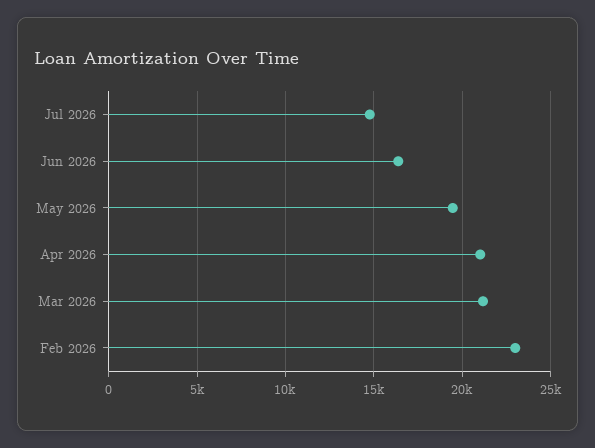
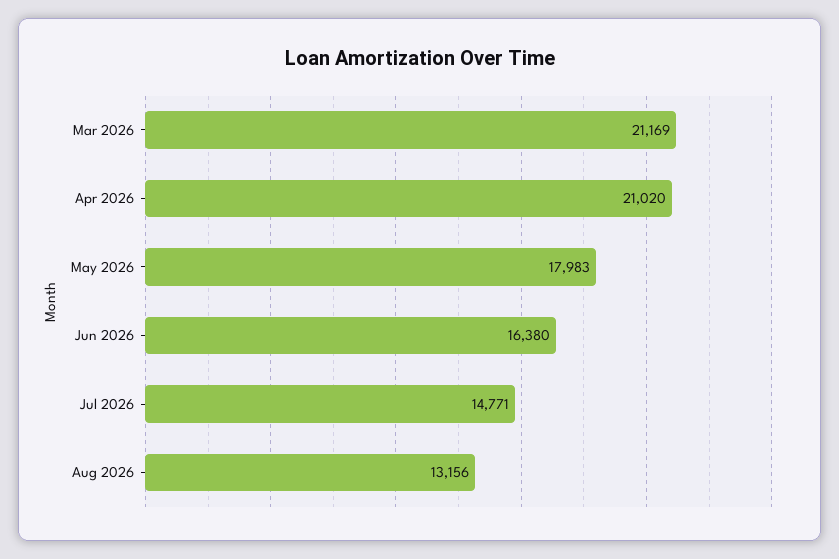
May 2026: 19500 -> 17983
Feb 2026: 23000 -> none
Aug 2026: none -> 13156

